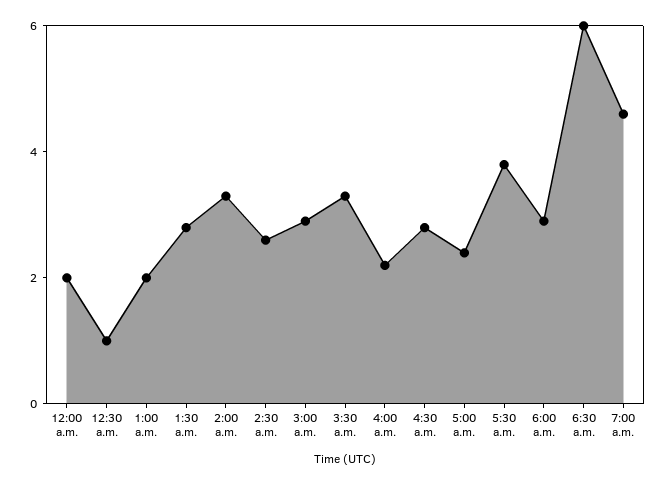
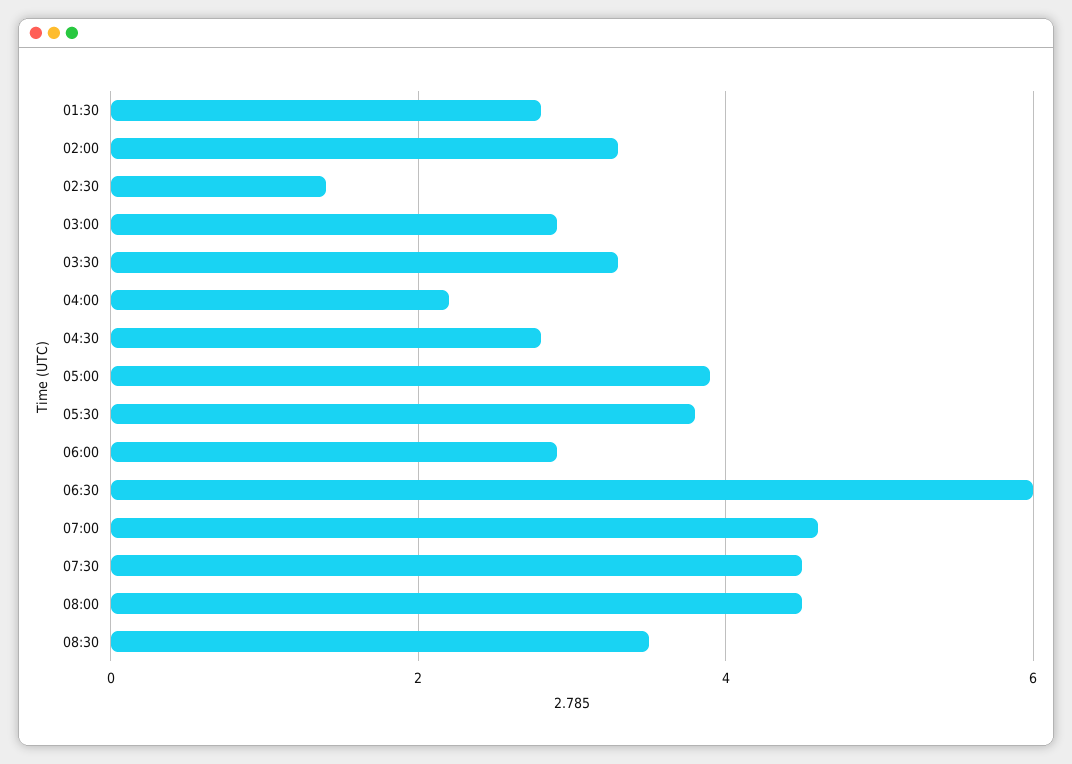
12:00 a.m.: 2 -> none
12:30 a.m.: 1 -> none
1:00 a.m.: 2 -> none
2:30 a.m.: 2.5 -> 1.5
5:00 a.m.: 2.5 -> 4
07:30: none -> 4.5
08:00: none -> 4.5
08:30: none -> 3.5

